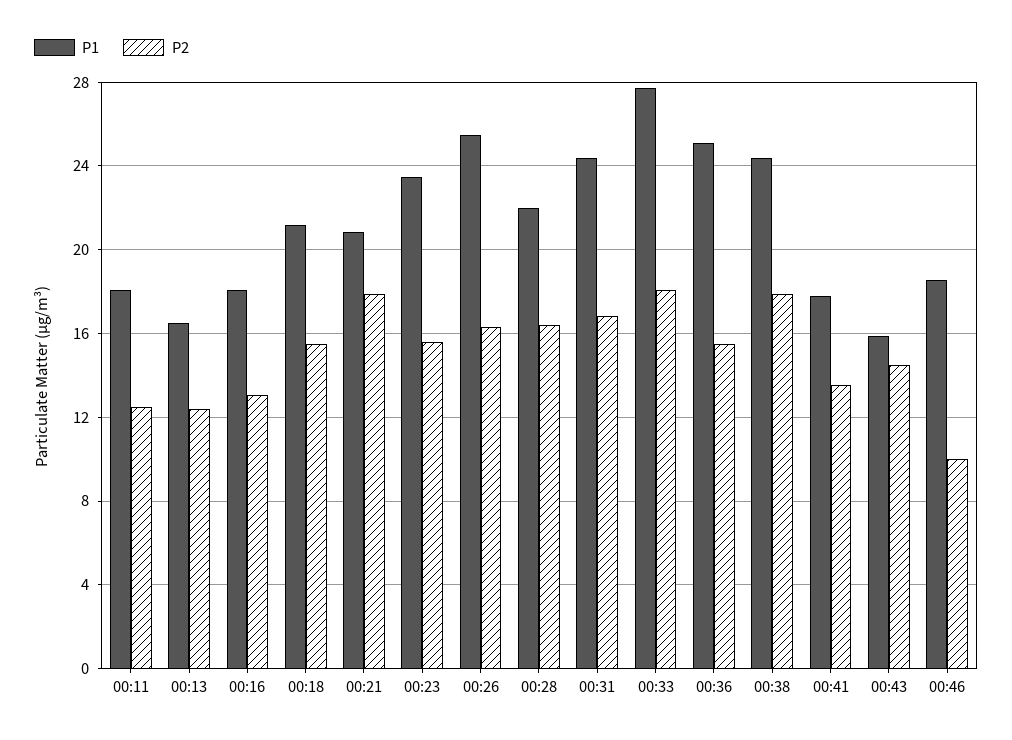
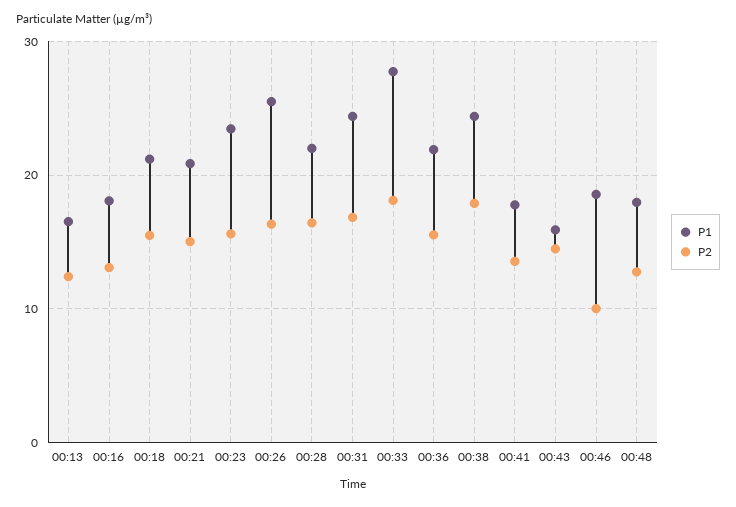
P1, 00:11: 18 -> none
P2, 00:11: 12.5 -> none
P2, 00:21: 18 -> 15
P1, 00:36: 25 -> 22
P1, 00:48: none -> 18
P2, 00:48: none -> 13

